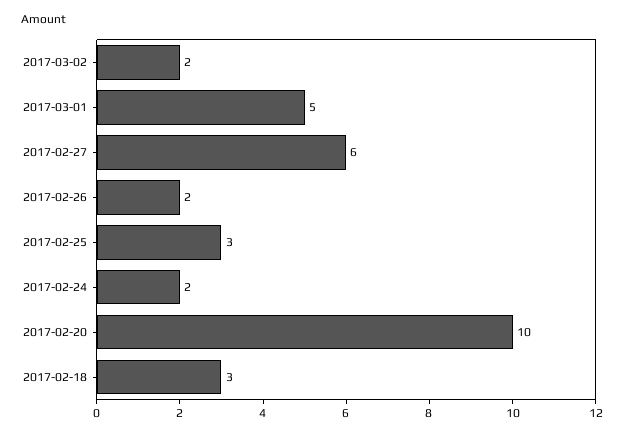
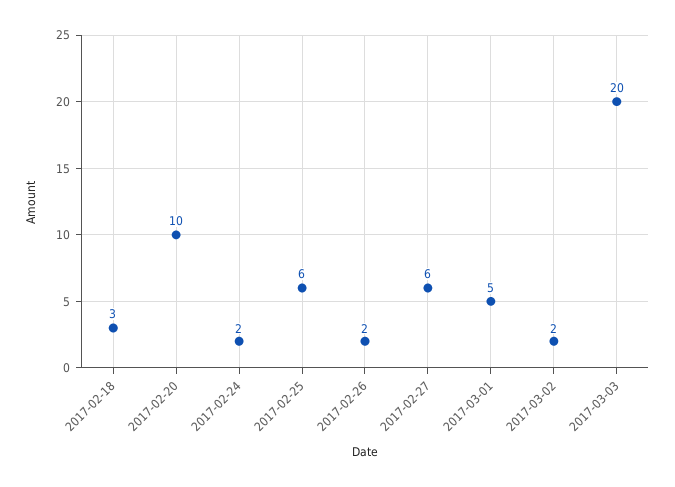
2017-02-25: 3 -> 6
2017-03-03: none -> 20

